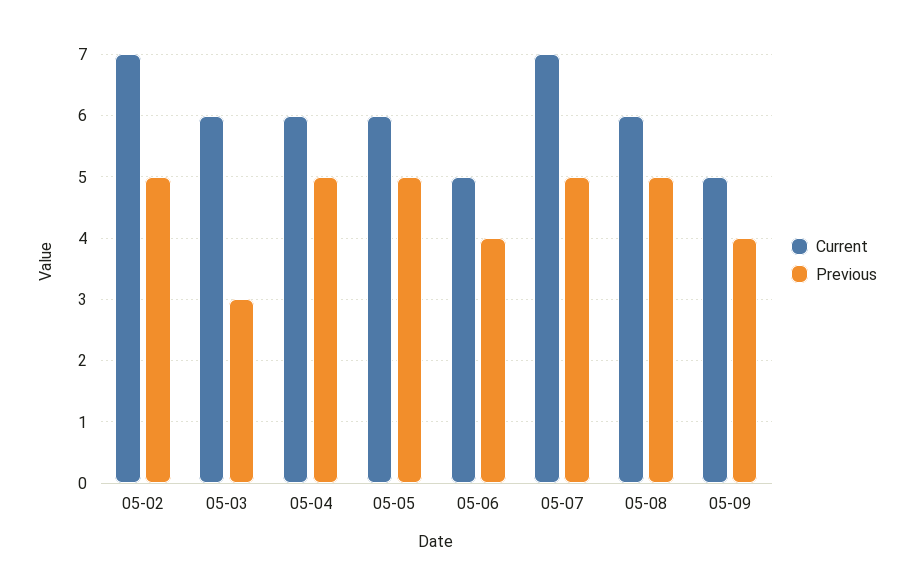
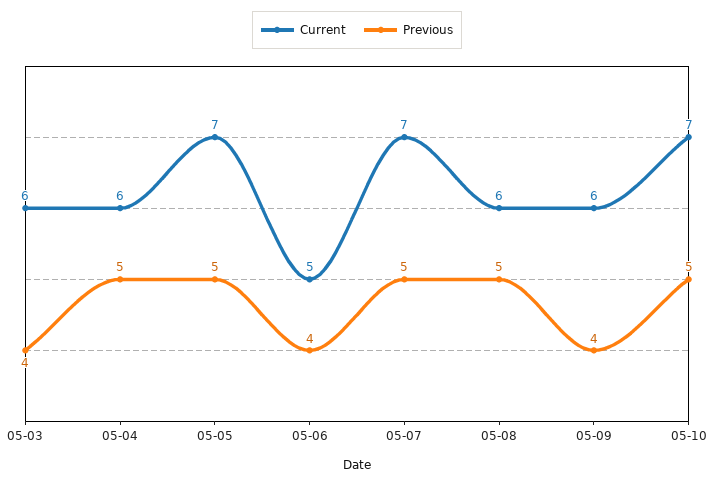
Current, 05-02: 7 -> none
Previous, 05-02: 5 -> none
Previous, 05-03: 3 -> 4
Current, 05-05: 6 -> 7
Current, 05-09: 5 -> 6
Current, 05-10: none -> 7
Previous, 05-10: none -> 5

